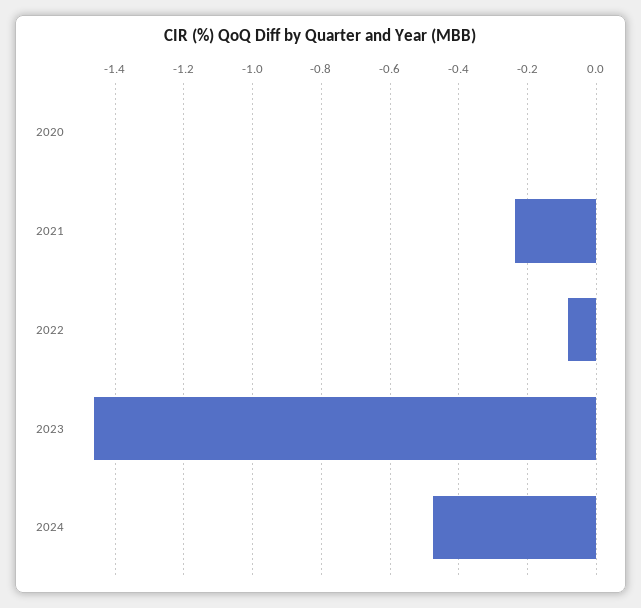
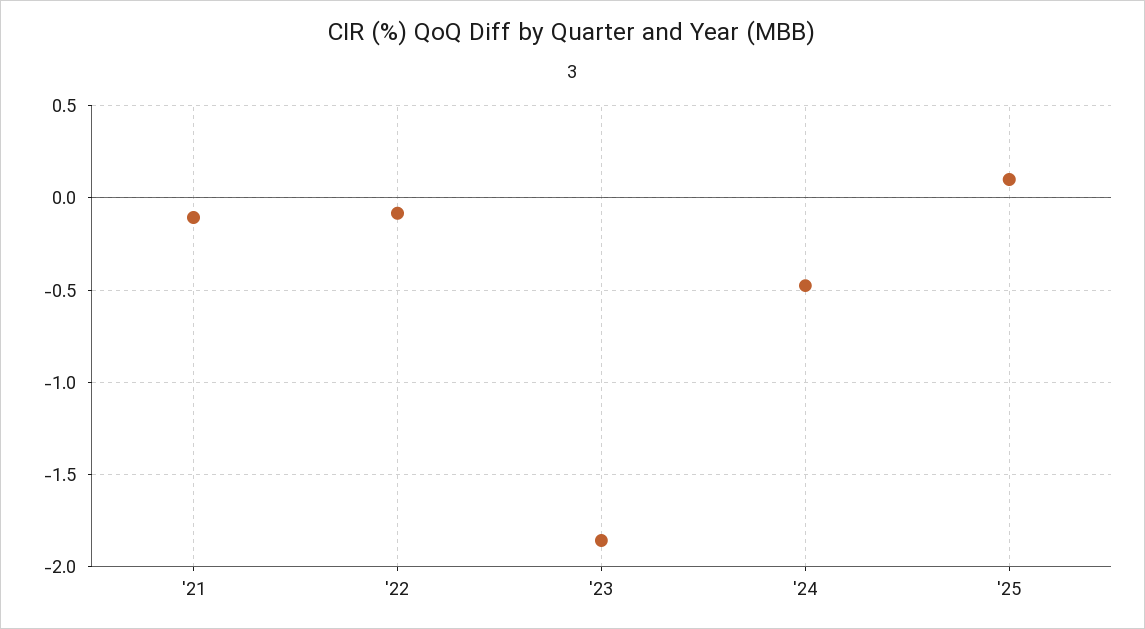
2020: 0 -> none
2021: -0.24 -> -0.1
2023: -1.46 -> -1.85
'25: none -> 0.1

